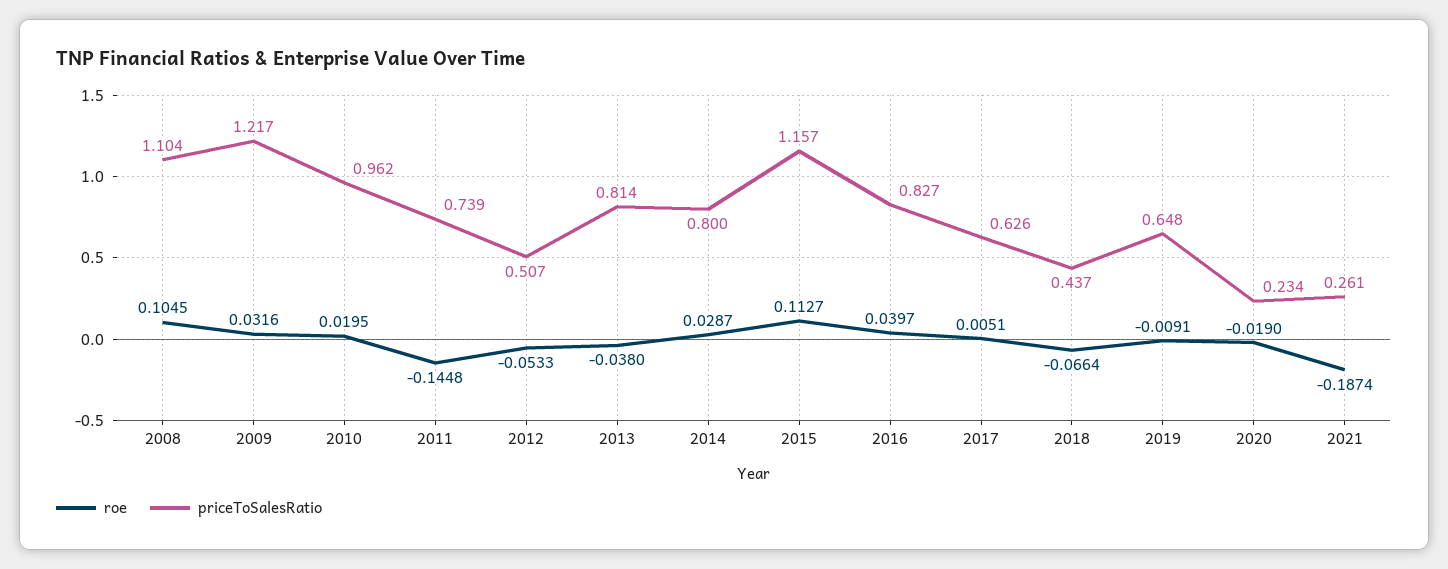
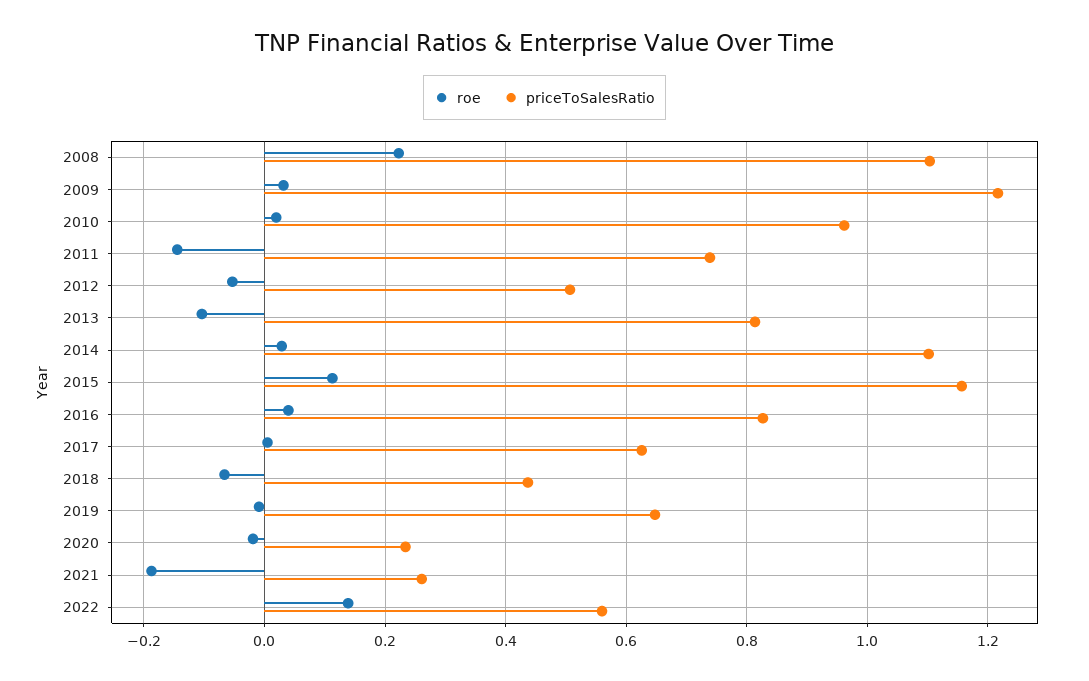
roe, 2008: 0.1045 -> 0.22
roe, 2013: -0.038 -> -0.1
priceToSalesRatio, 2014: 0.8 -> 1.1
roe, 2022: none -> 0.14
priceToSalesRatio, 2022: none -> 0.56

